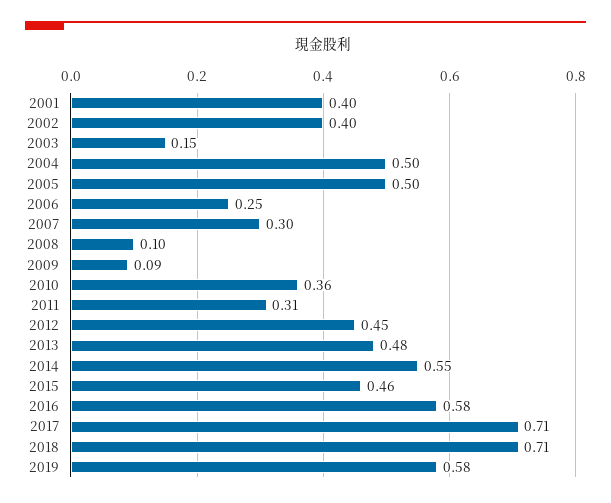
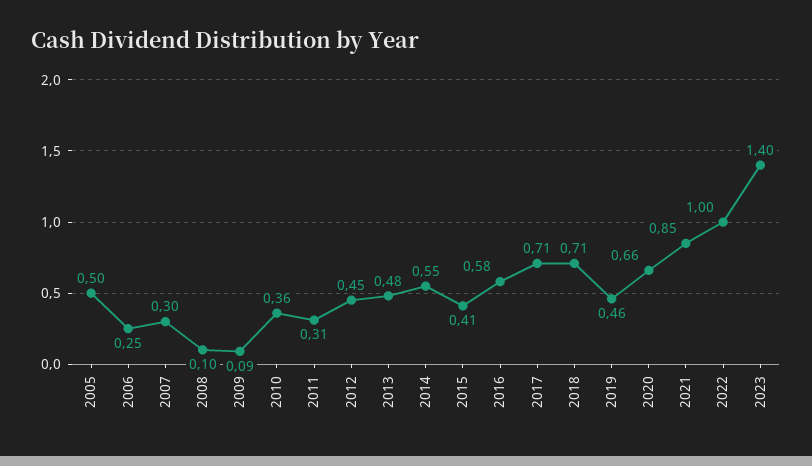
2001: 0.4 -> none
2002: 0.4 -> none
2003: 0.15 -> none
2004: 0.5 -> none
2015: 0.46 -> 0.41
2019: 0.58 -> 0.46
2020: none -> 0.66
2021: none -> 0.85
2022: none -> 1
2023: none -> 1.4

